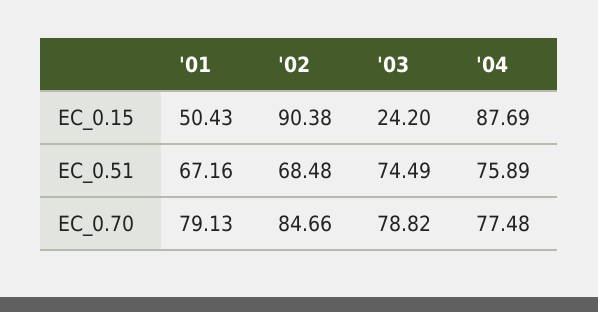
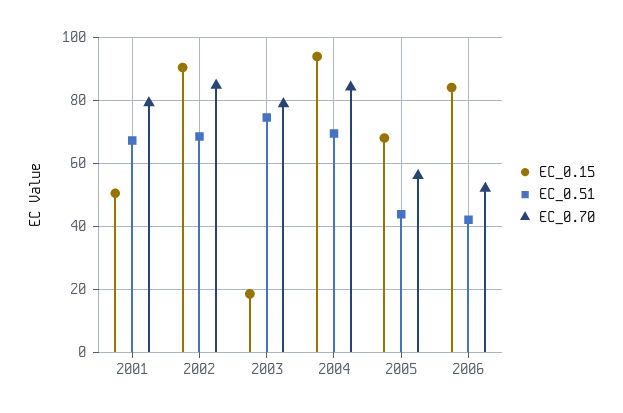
EC_0.15, '03: 24.2 -> 18
EC_0.15, '04: 87.69 -> 94
EC_0.51, '04: 75.89 -> 70
EC_0.70, '04: 77.48 -> 84
EC_0.15, 2005: none -> 68
EC_0.51, 2005: none -> 44
EC_0.70, 2005: none -> 56
EC_0.15, 2006: none -> 84
EC_0.51, 2006: none -> 42
EC_0.70, 2006: none -> 52

